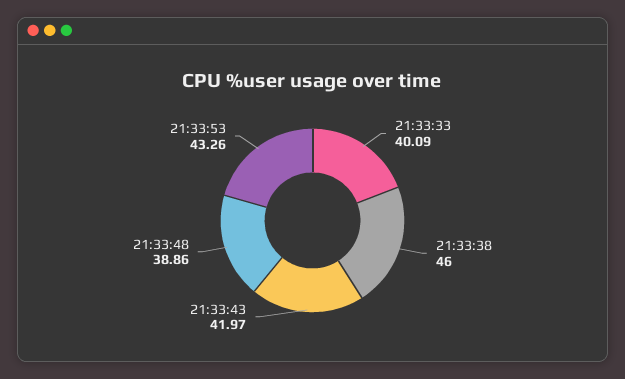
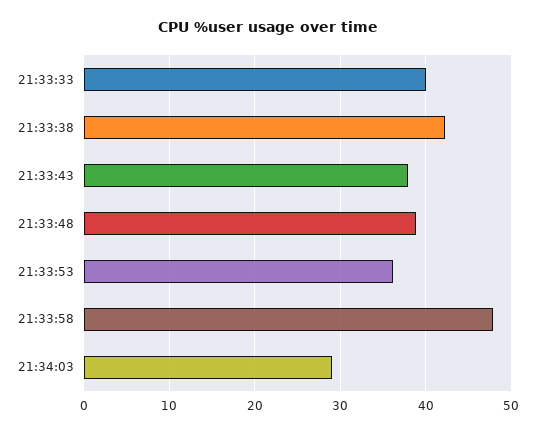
21:33:38: 46 -> 42
21:33:43: 41.97 -> 38
21:33:53: 43.26 -> 36
21:33:58: none -> 48
21:34:03: none -> 29

